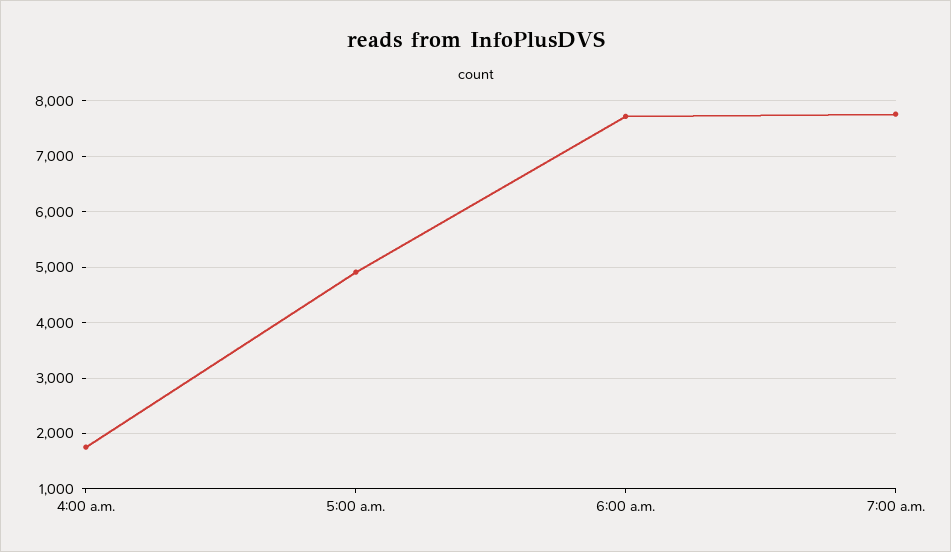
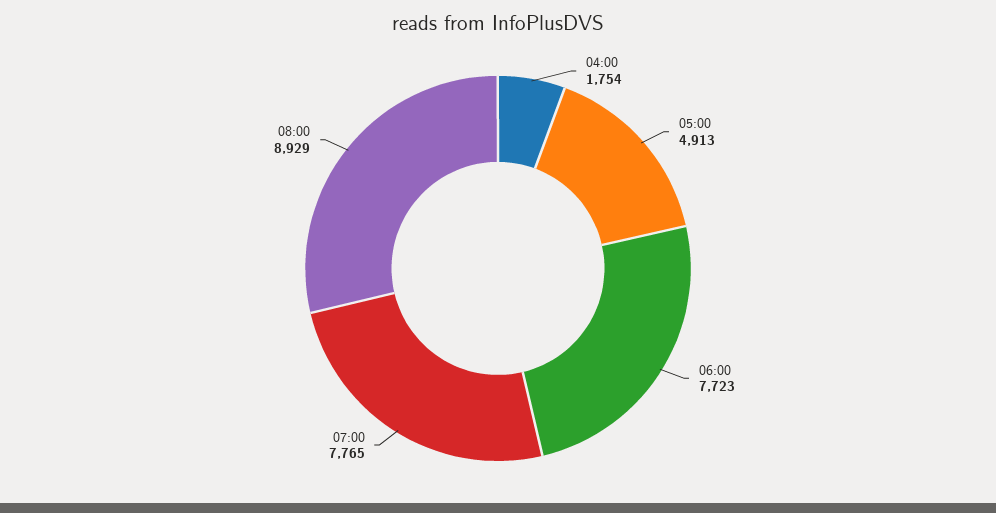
08:00: none -> 8929

